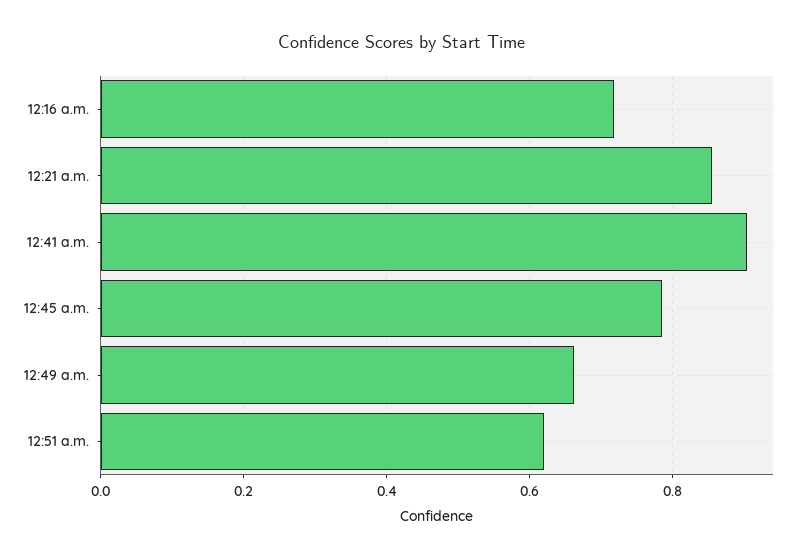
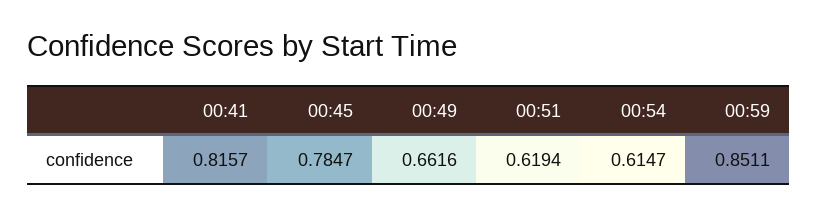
12:16 a.m.: 0.72 -> none
12:21 a.m.: 0.86 -> none
12:41 a.m.: 0.9 -> 0.8157
00:54: none -> 0.6147
00:59: none -> 0.8511

